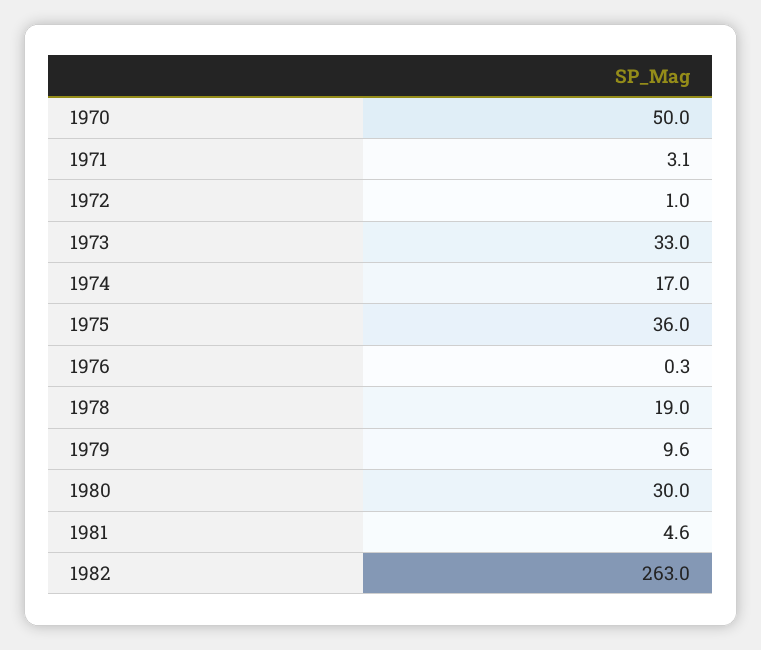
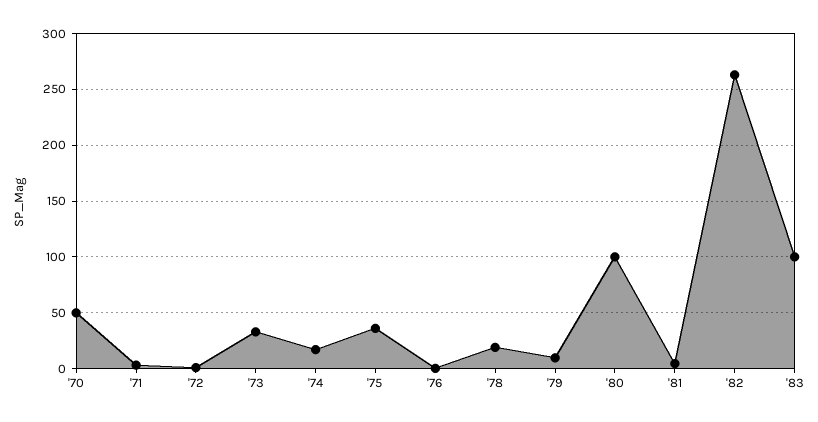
1980: 30 -> 100
'83: none -> 100

